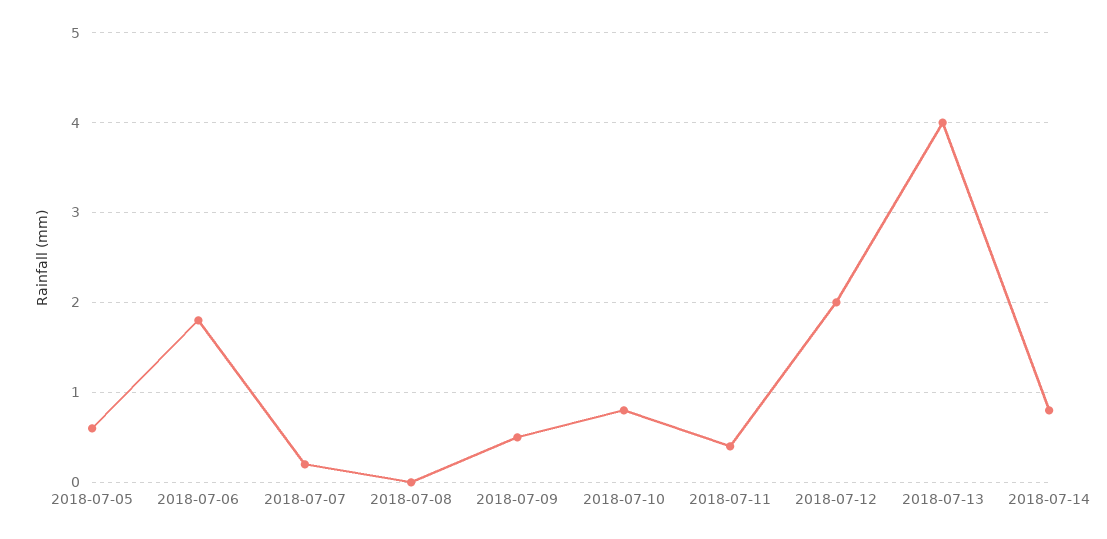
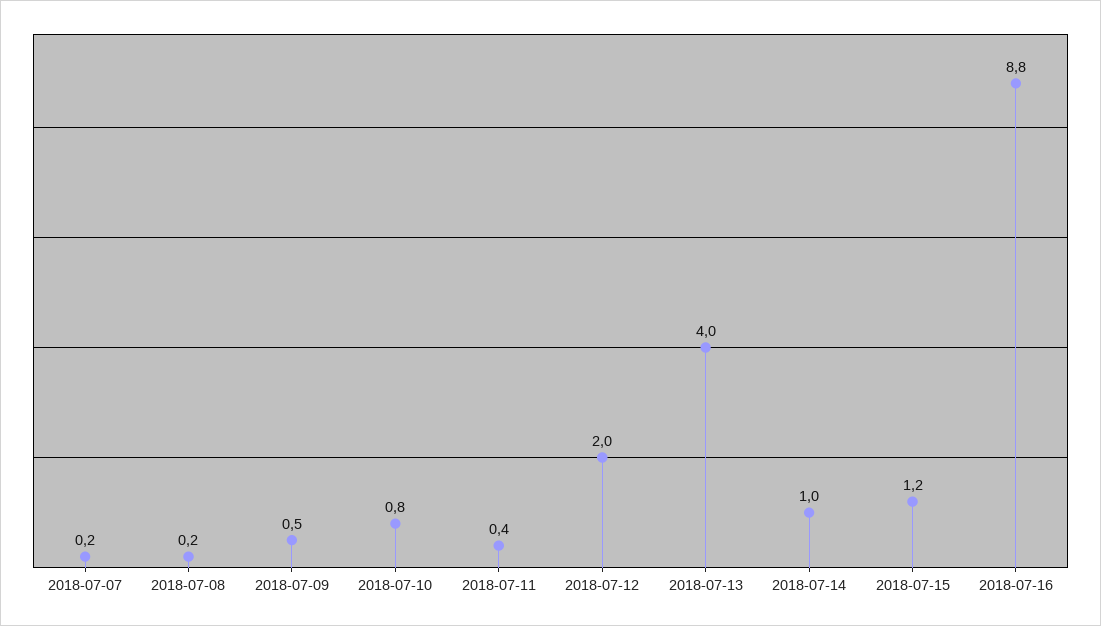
2018-07-05: 0.6 -> none
2018-07-06: 1.8 -> none
2018-07-08: 0 -> 0.2
2018-07-14: 0.8 -> 1
2018-07-15: none -> 1.2
2018-07-16: none -> 8.8

